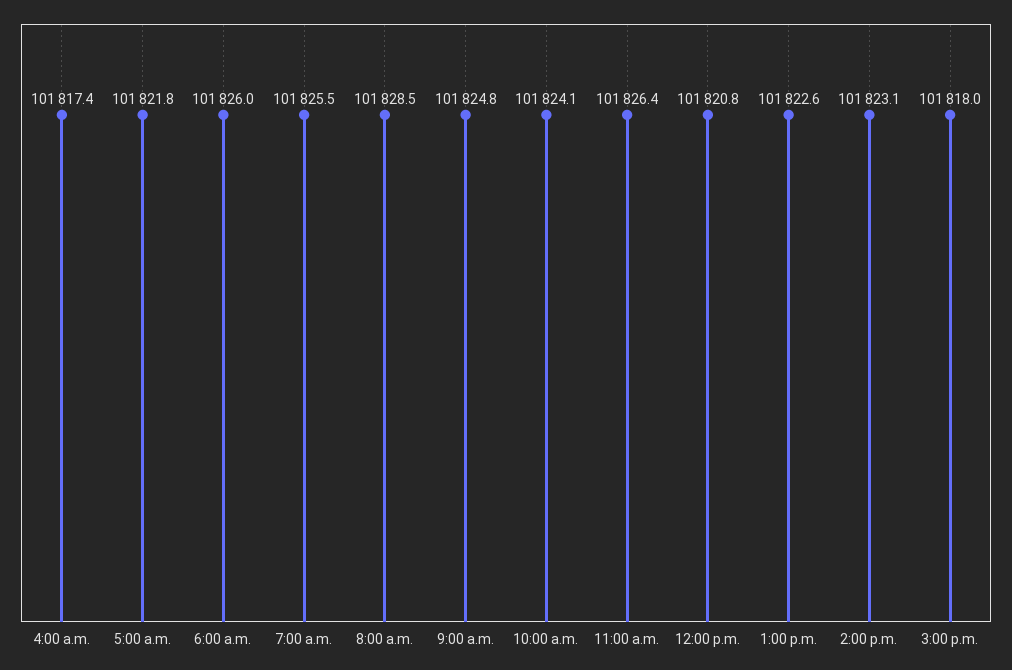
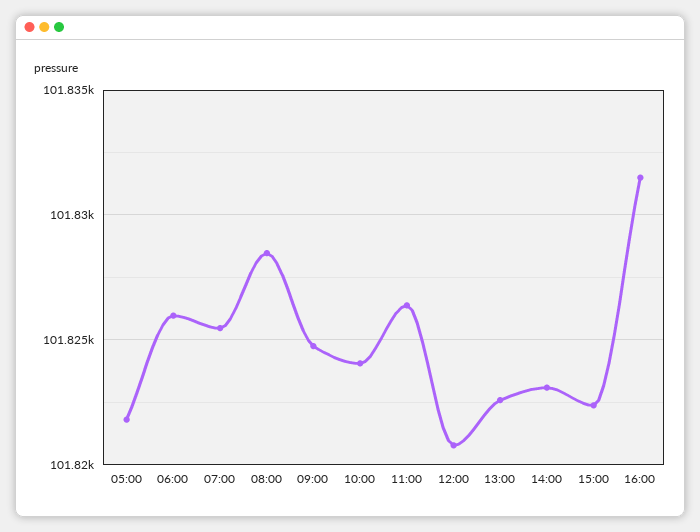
4:00 a.m.: 101817.4 -> none
3:00 p.m.: 101818 -> 101822.5
16:00: none -> 101831.5

